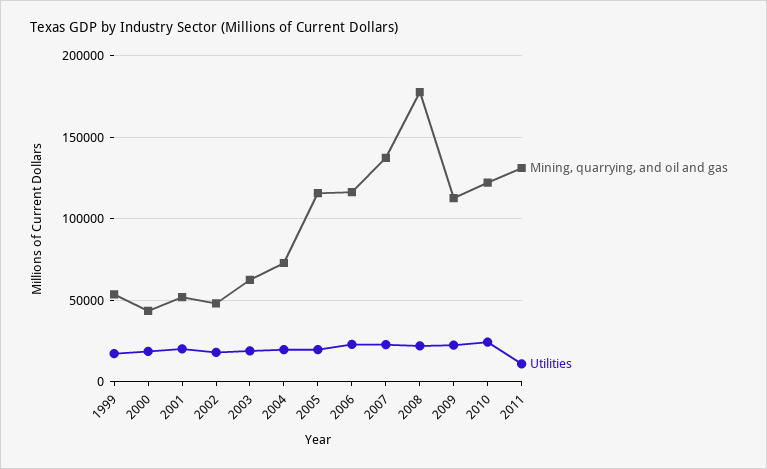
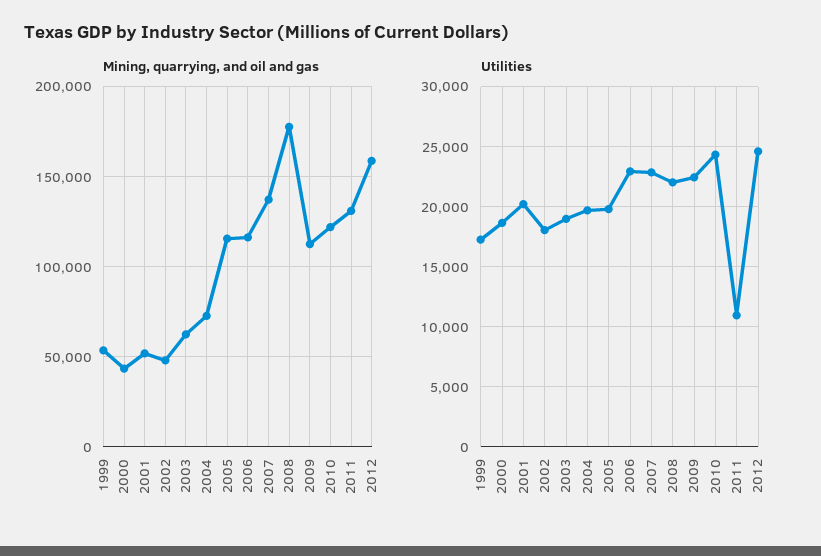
Mining, quarrying, and oil and gas, 2012: none -> 160000
Utilities, 2012: none -> 24500

